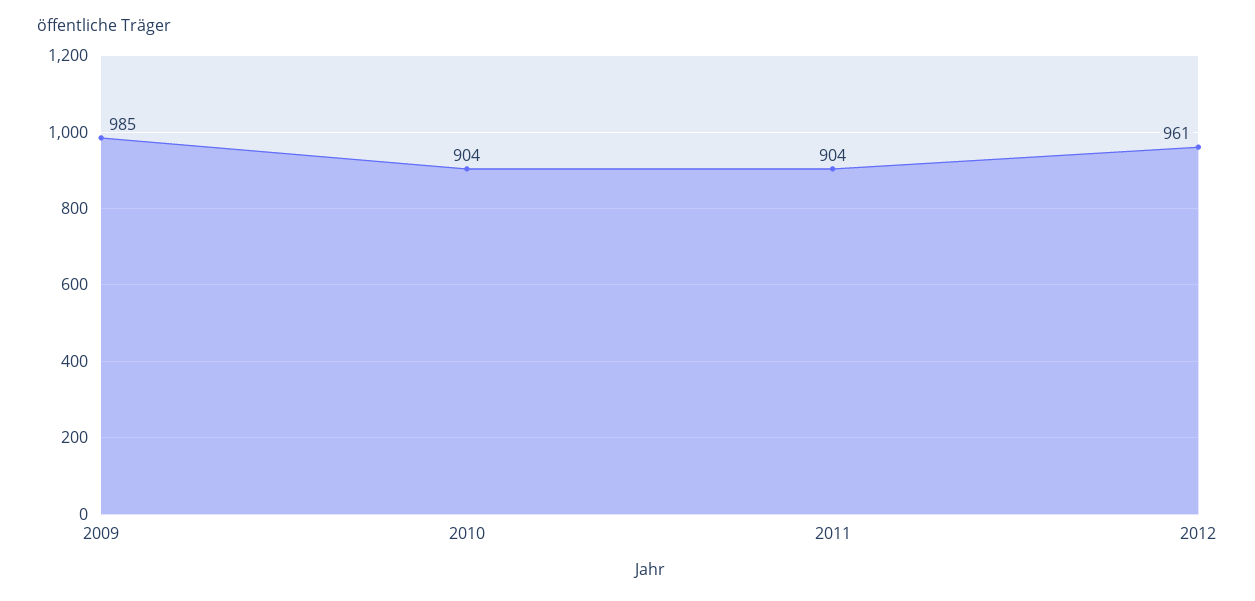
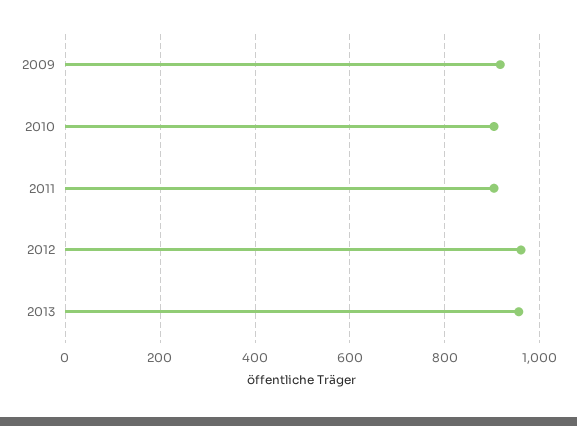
2009: 985 -> 920
2013: none -> 960

